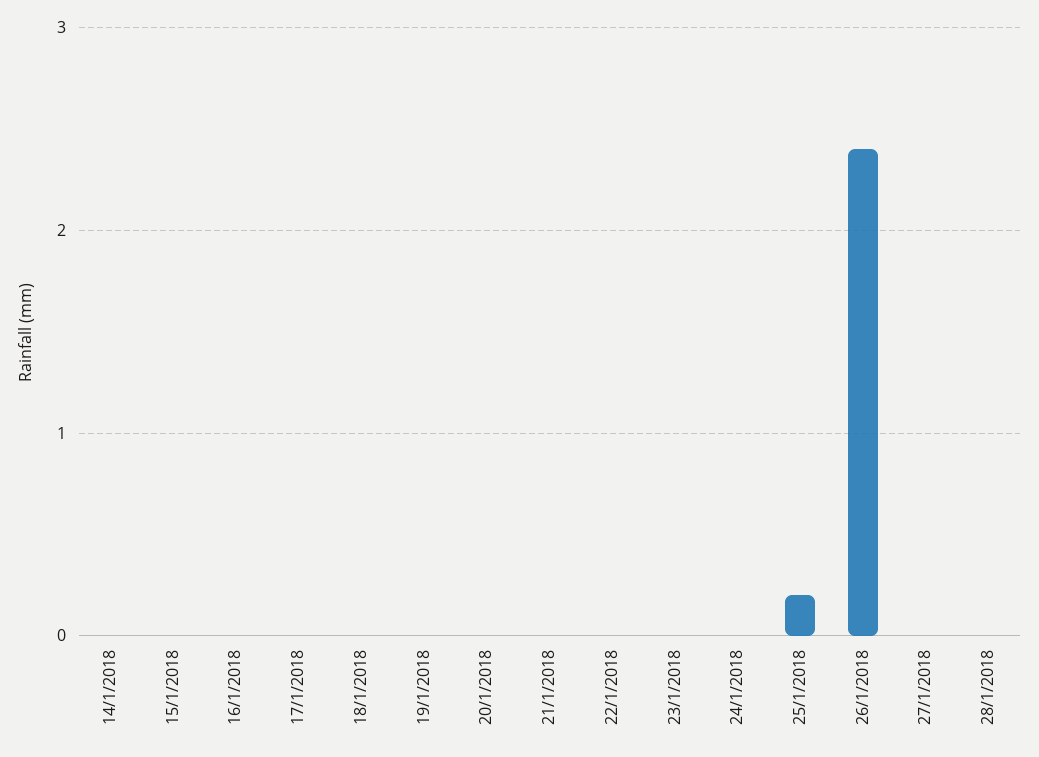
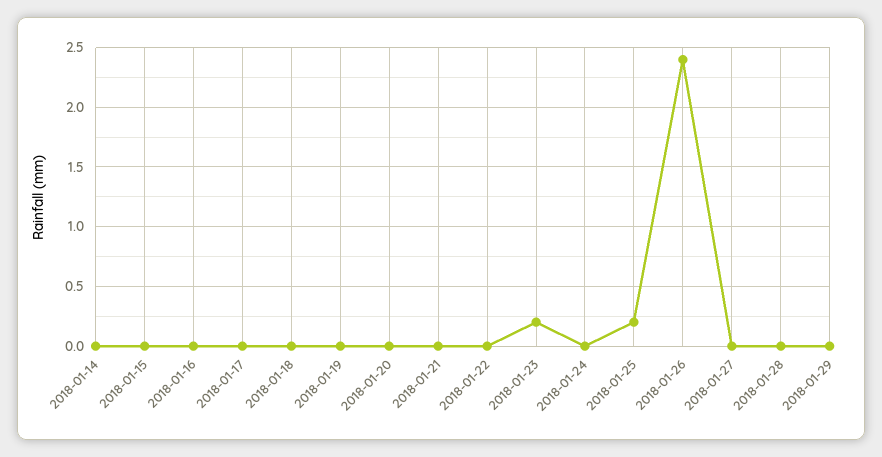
23/1/2018: 0 -> 0.2
2018-01-29: none -> 0

